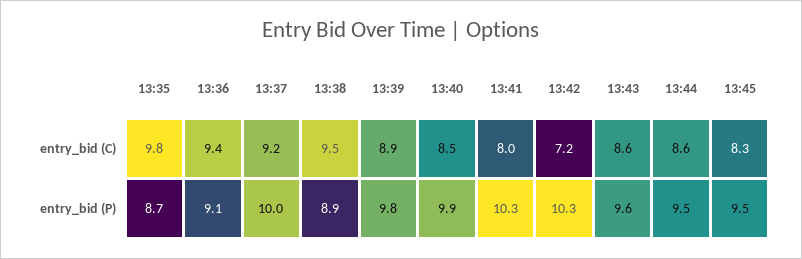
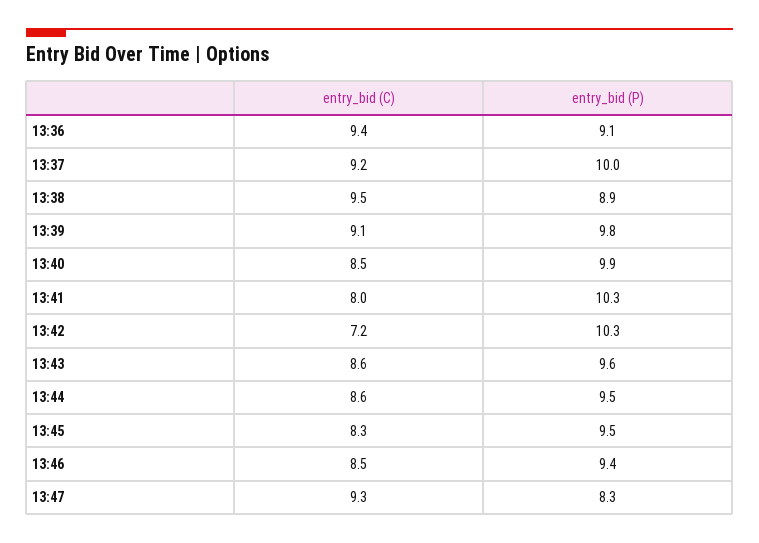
13:35, entry_bid (C): 9.8 -> none
13:39, entry_bid (C): 8.9 -> 9.1
13:35, entry_bid (P): 8.7 -> none
13:46, entry_bid (C): none -> 8.5
13:46, entry_bid (P): none -> 9.4
13:47, entry_bid (C): none -> 9.3
13:47, entry_bid (P): none -> 8.3

